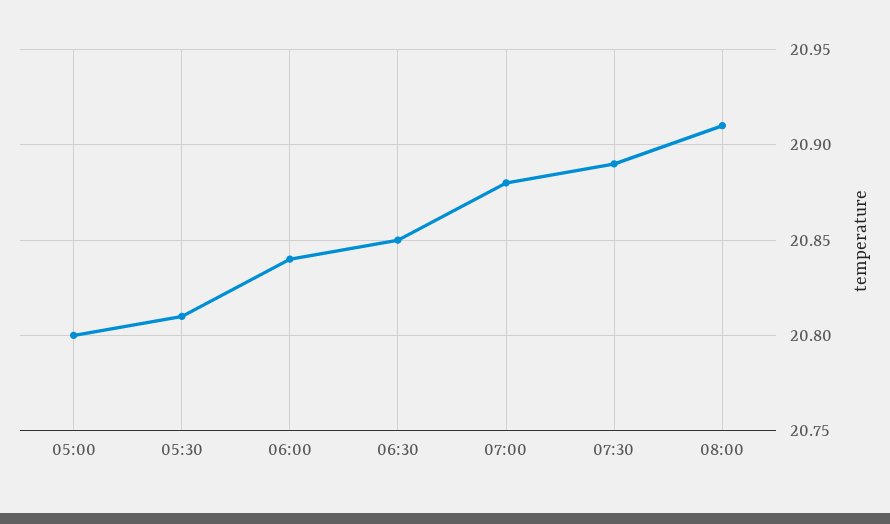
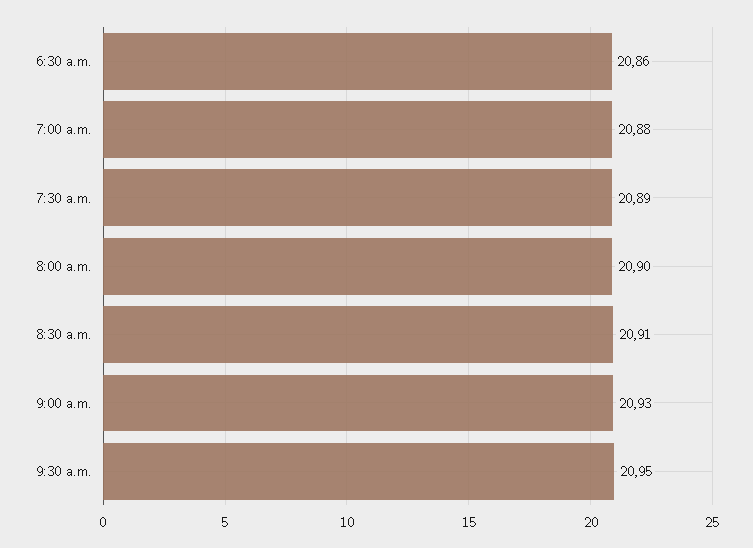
05:00: 20.8 -> none
05:30: 20.81 -> none
06:00: 20.84 -> none
06:30: 20.85 -> 20.86
08:00: 20.91 -> 20.9
8:30 a.m.: none -> 20.91
9:00 a.m.: none -> 20.93
9:30 a.m.: none -> 20.95

